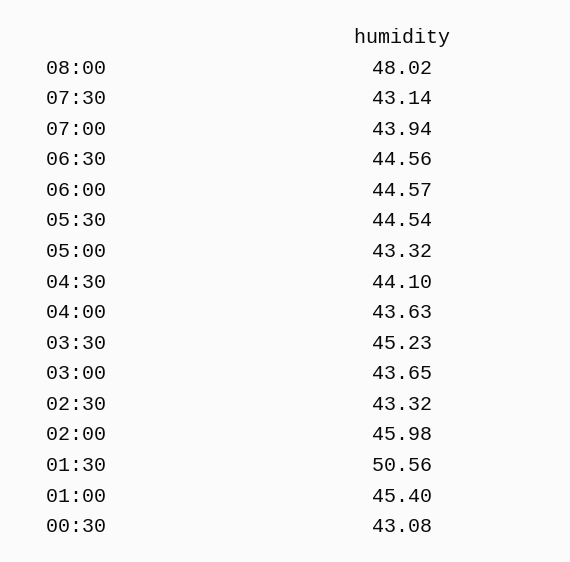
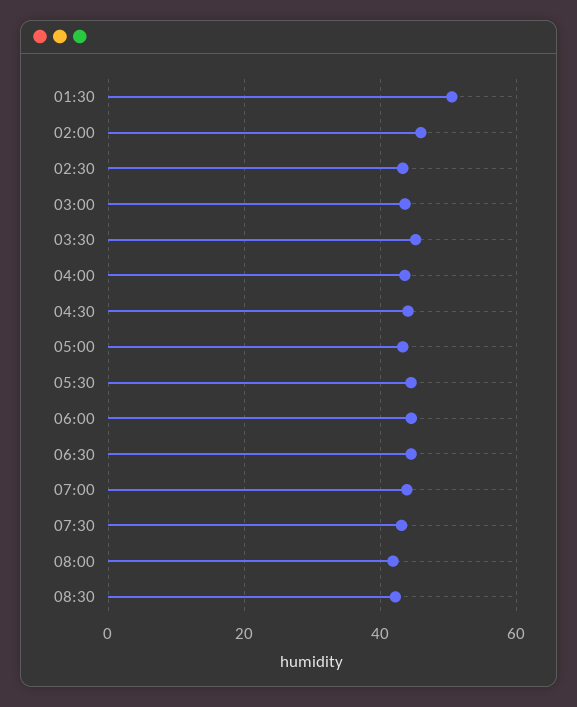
08:00: 48.02 -> 42
01:00: 45.4 -> none
00:30: 43.08 -> none
08:30: none -> 42

